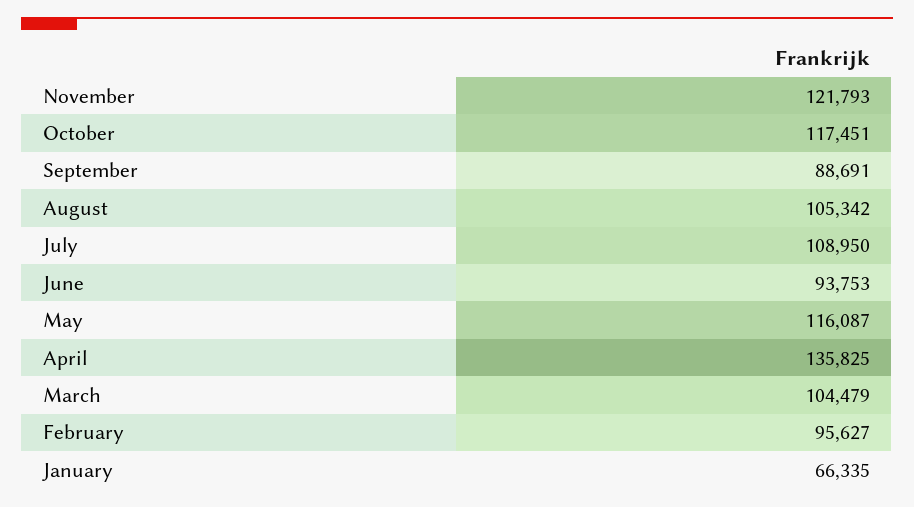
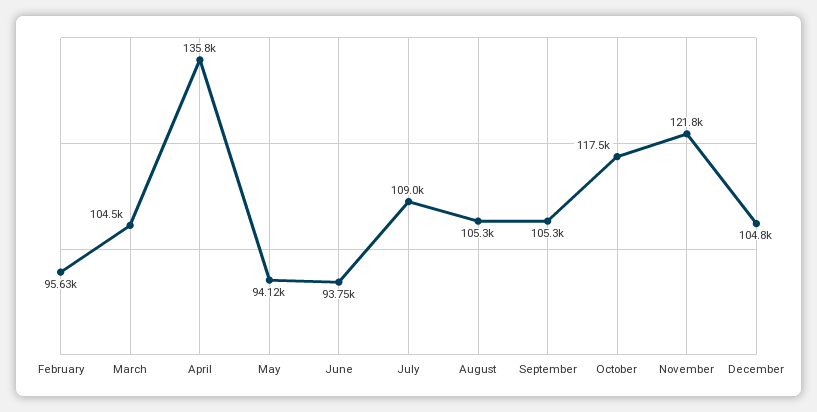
September: 88691 -> 105300
May: 116087 -> 94120
January: 66335 -> none
December: none -> 104800

